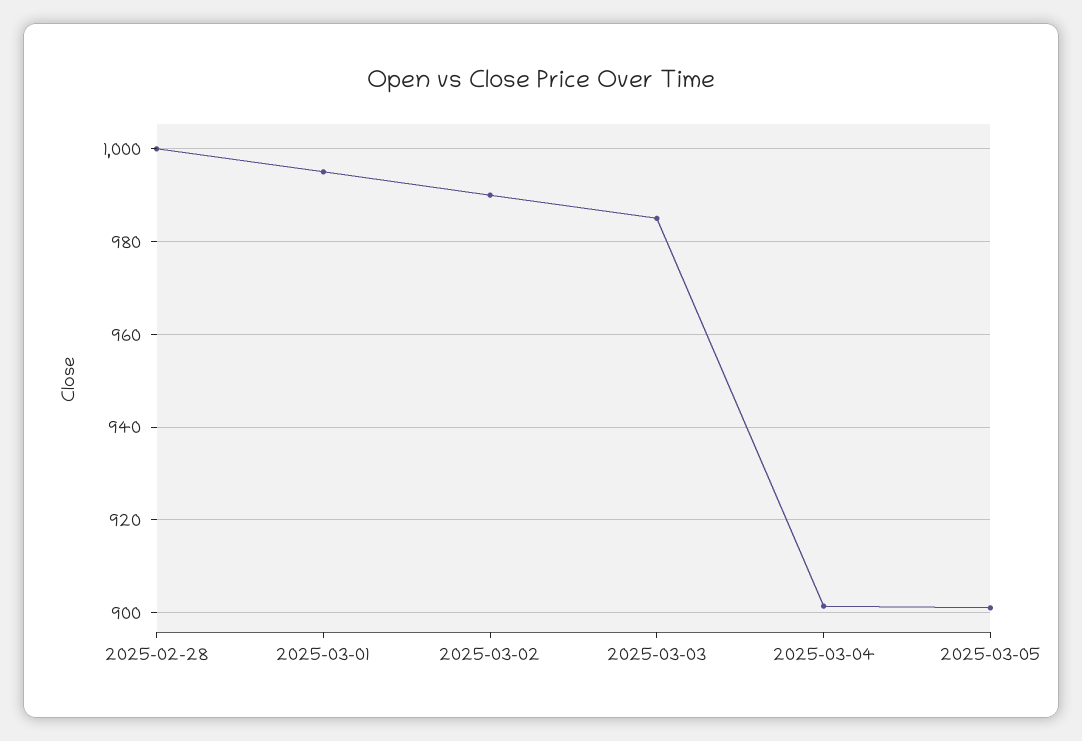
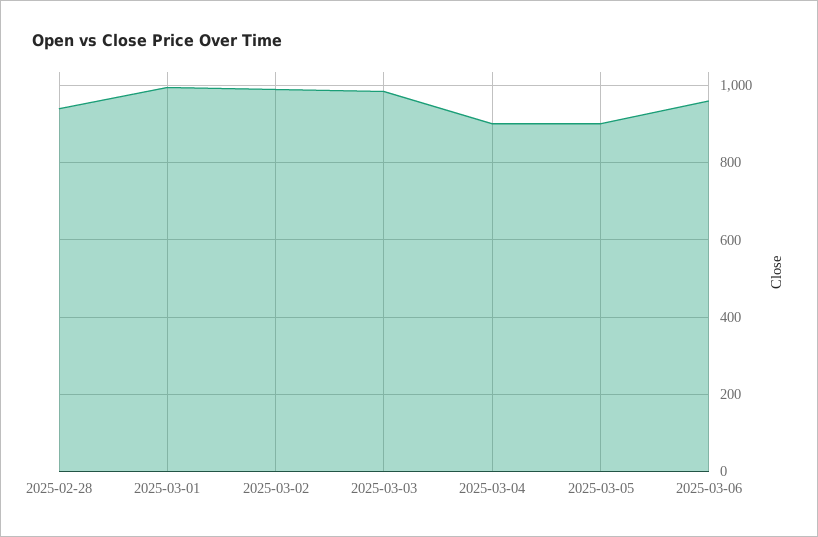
2025-02-28: 1000 -> 940
2025-03-06: none -> 960

